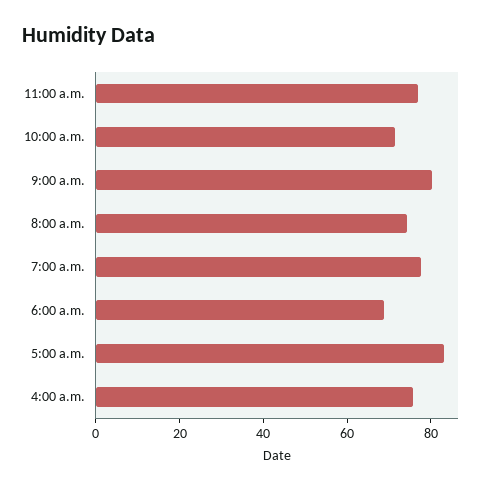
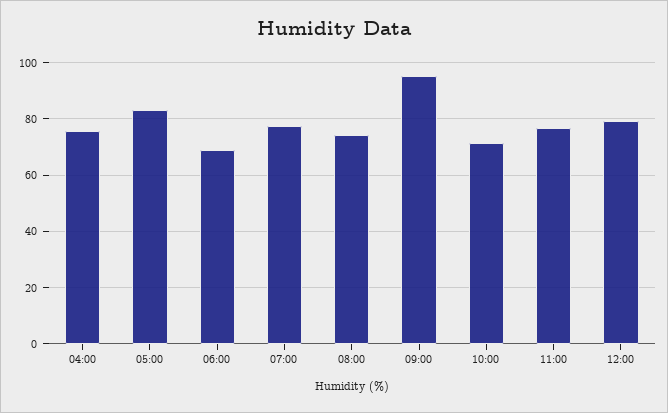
9:00 a.m.: 80 -> 95
12:00: none -> 80

